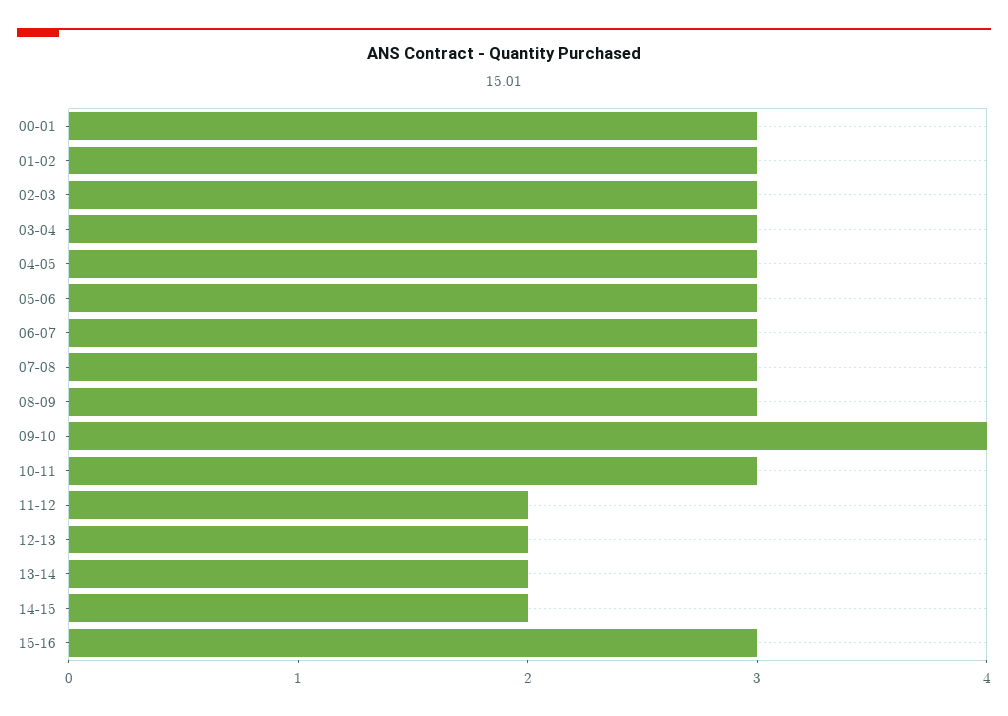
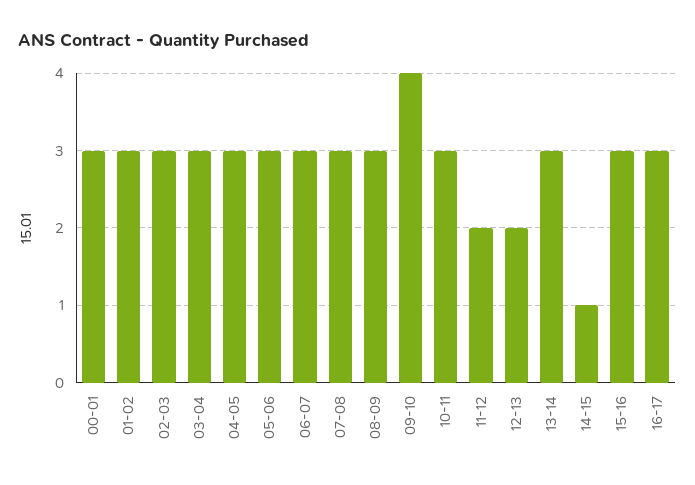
13-14: 2 -> 3
14-15: 2 -> 1
16-17: none -> 3

